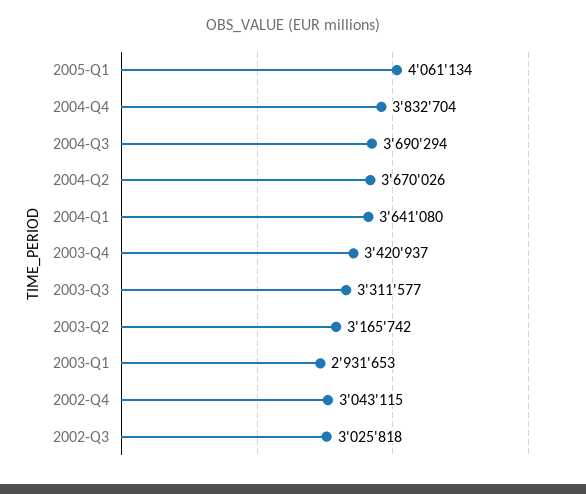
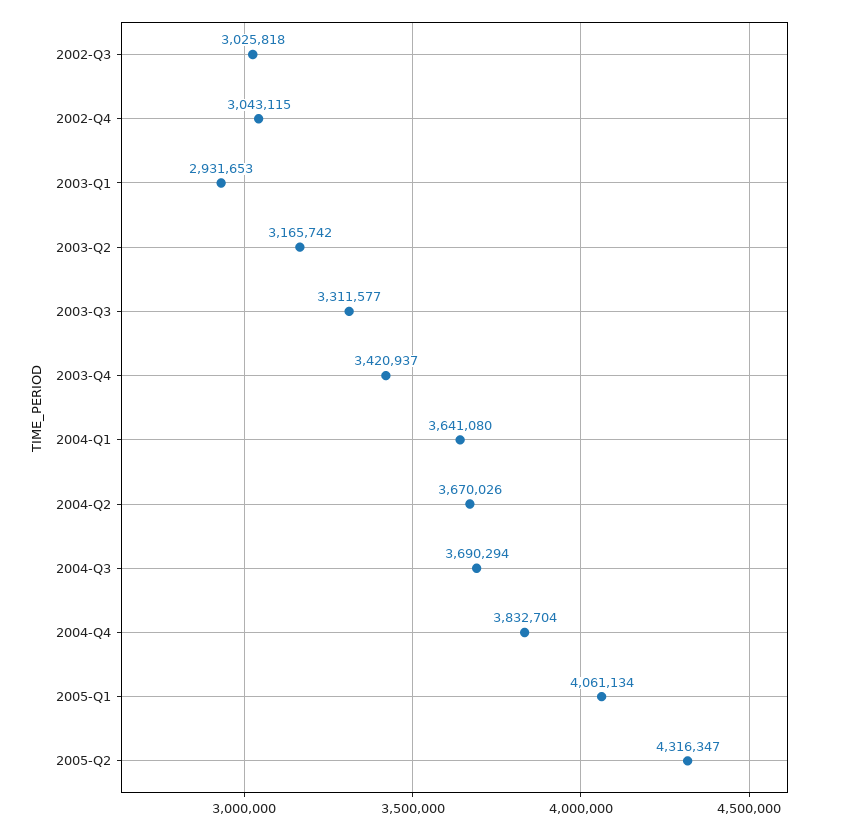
2005-Q2: none -> 4316347

